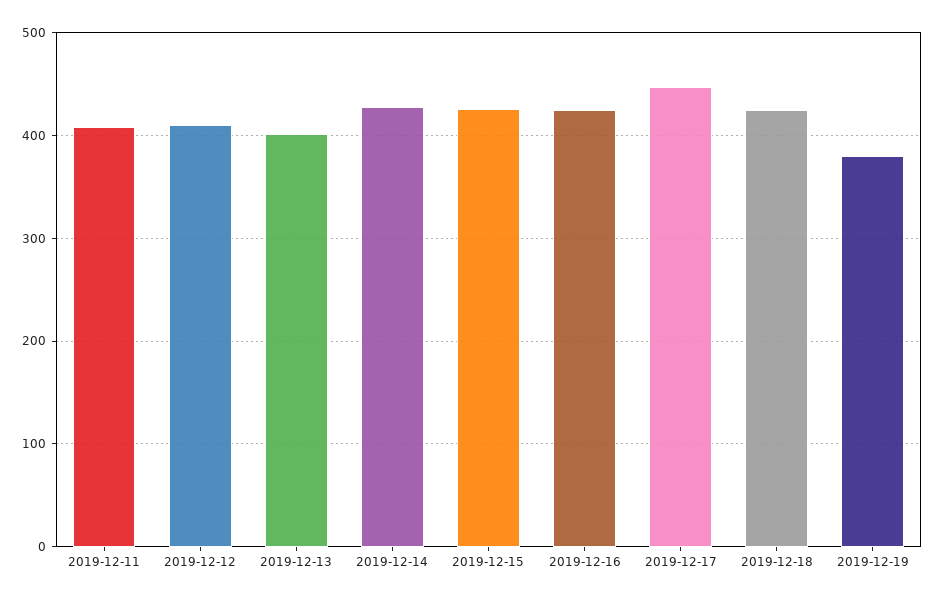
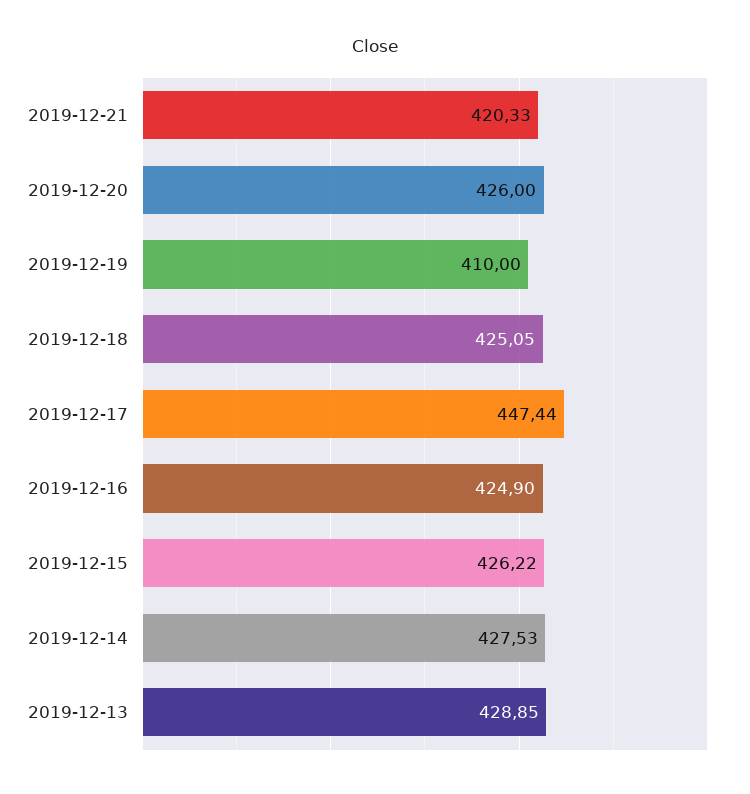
2019-12-11: 410 -> none
2019-12-12: 410 -> none
2019-12-13: 400 -> 428.85
2019-12-19: 380 -> 410
2019-12-21: none -> 420.33
2019-12-20: none -> 426

